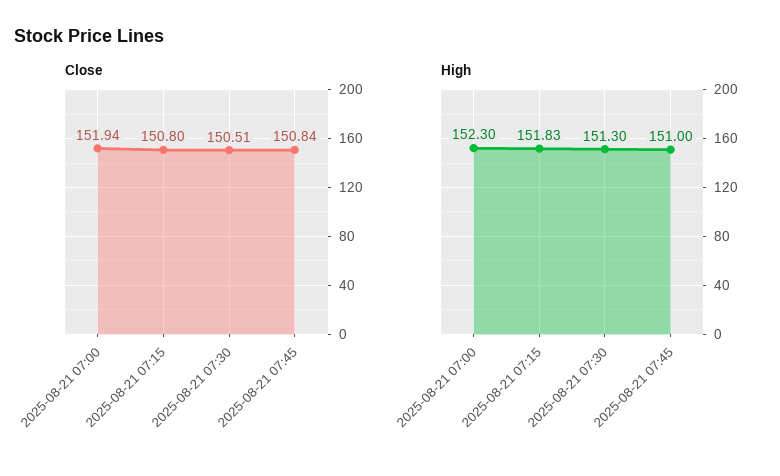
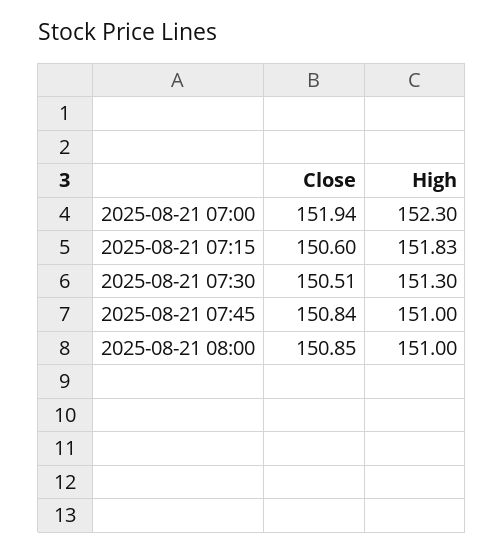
Close, 2025-08-21 07:15: 150.8 -> 150.6
Close, 2025-08-21 08:00: none -> 150.85
High, 2025-08-21 08:00: none -> 151

